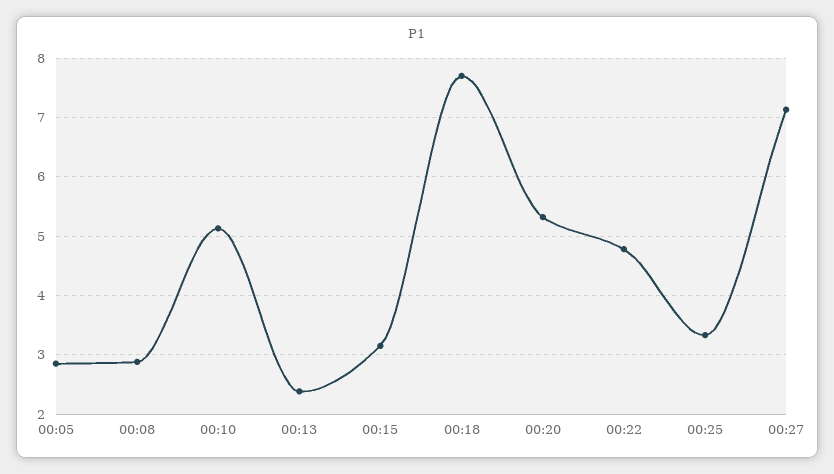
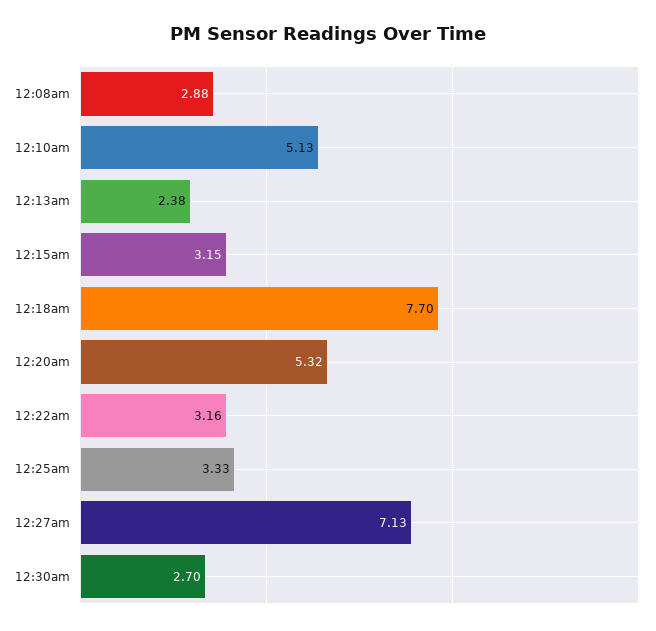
00:05: 2.8 -> none
00:22: 4.8 -> 3.16
12:30am: none -> 2.7

